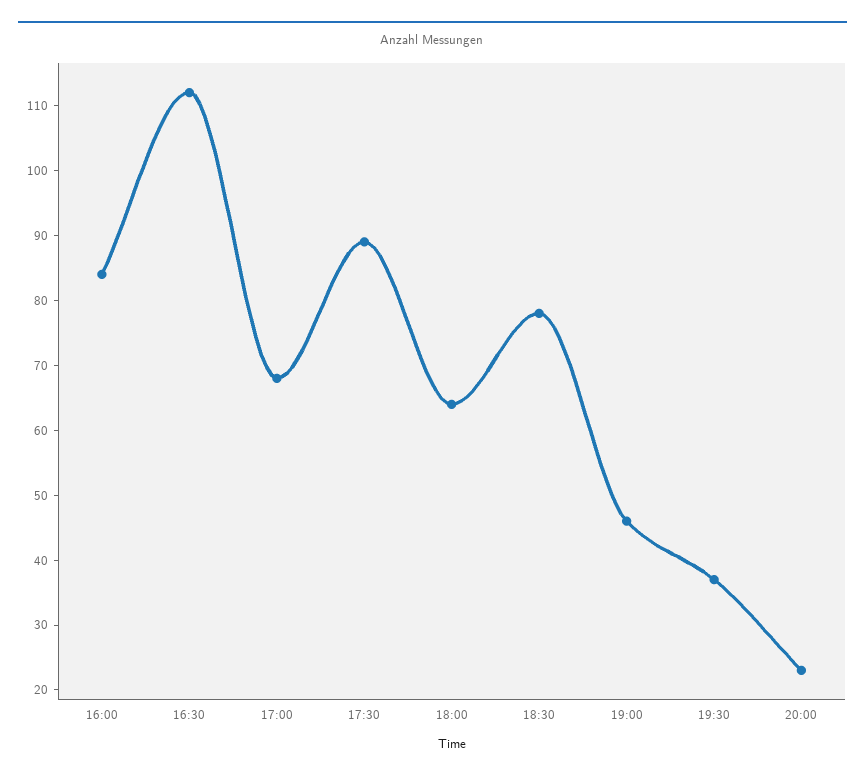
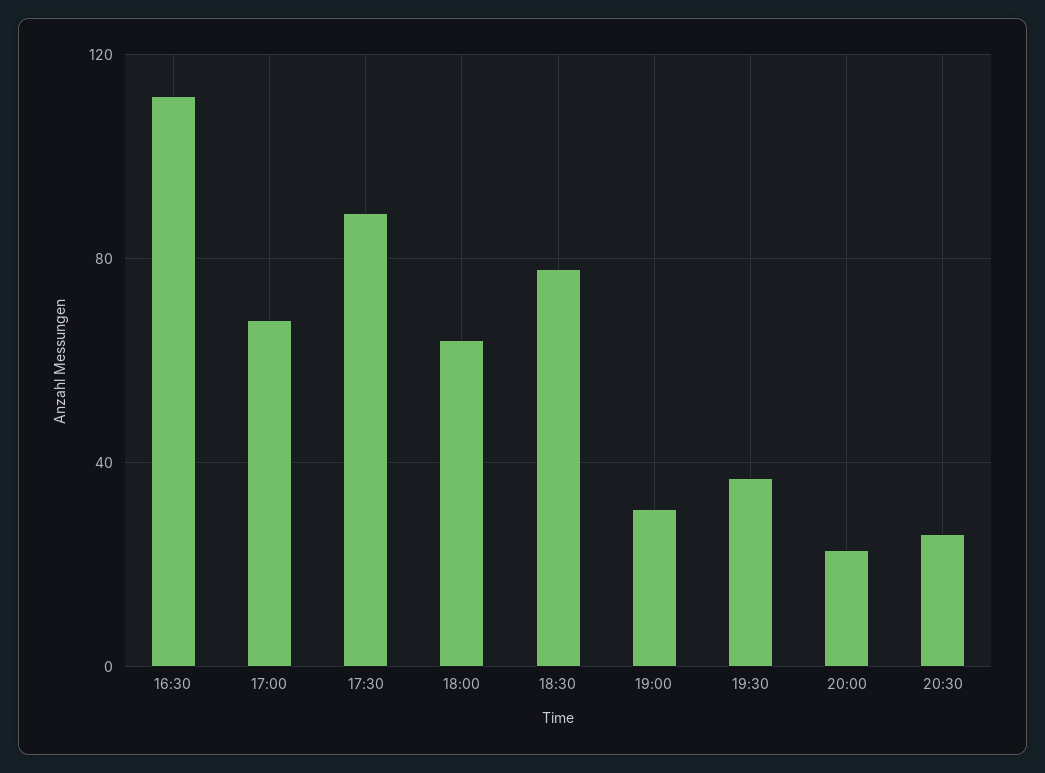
16:00: 85 -> none
19:00: 45 -> 30
20:30: none -> 25

